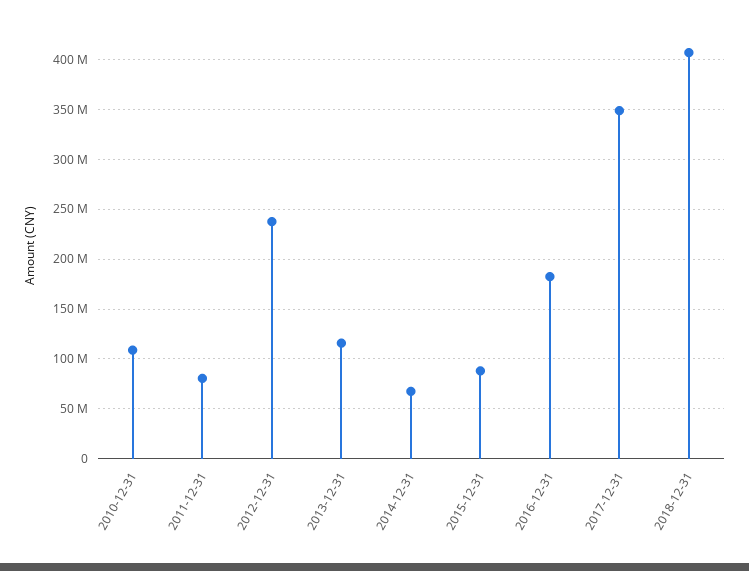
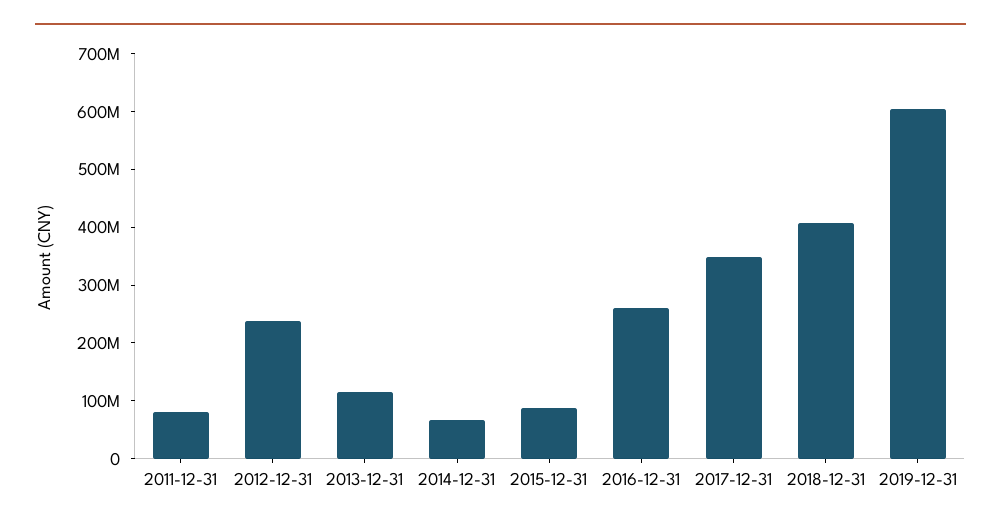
2010-12-31: 110000000 -> none
2016-12-31: 180000000 -> 260000000
2019-12-31: none -> 600000000

